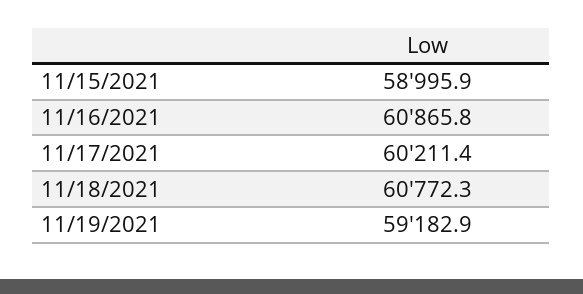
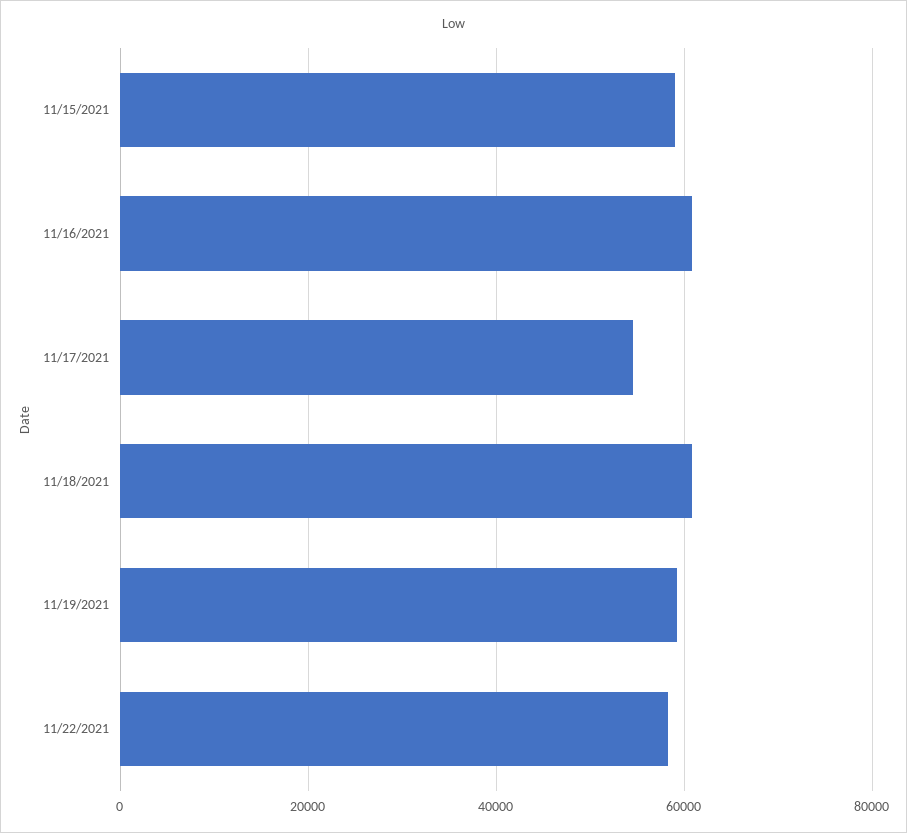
11/17/2021: 60211.4 -> 54000
11/22/2021: none -> 58000

